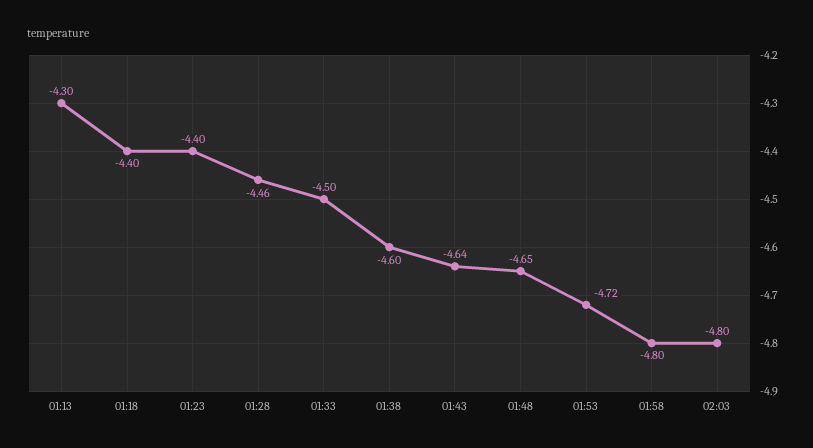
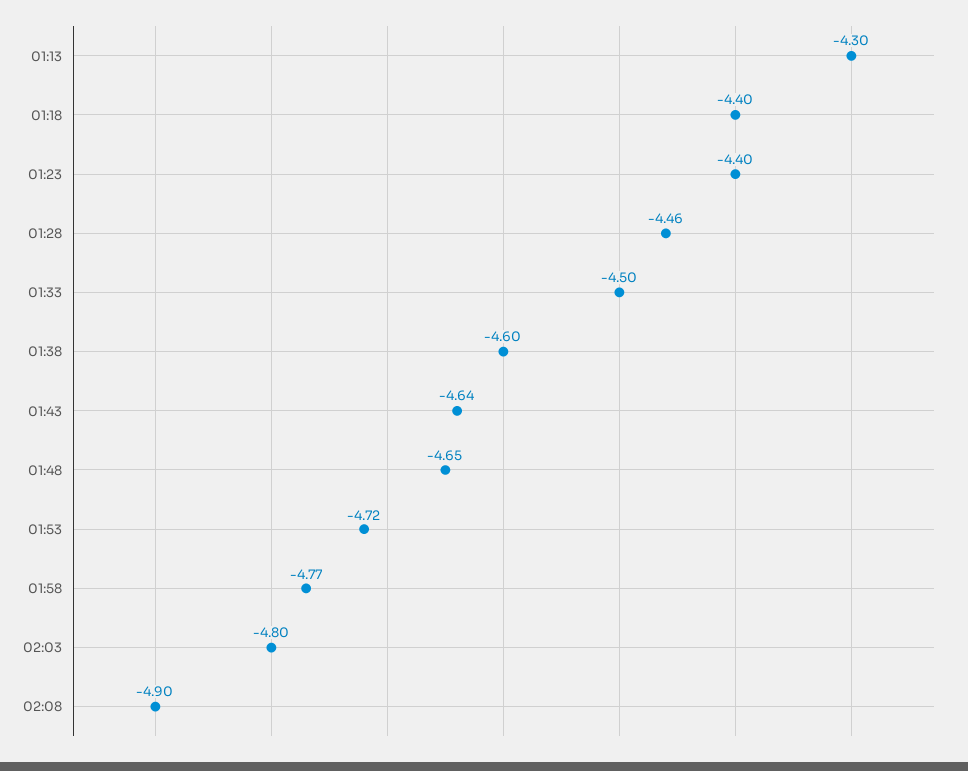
01:58: -4.8 -> -4.77
02:08: none -> -4.9

